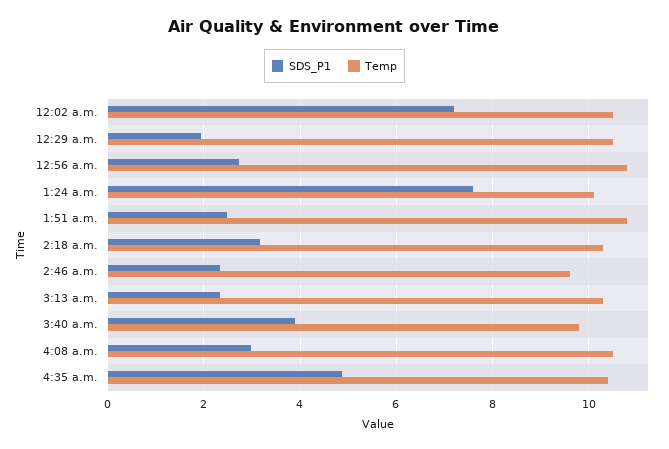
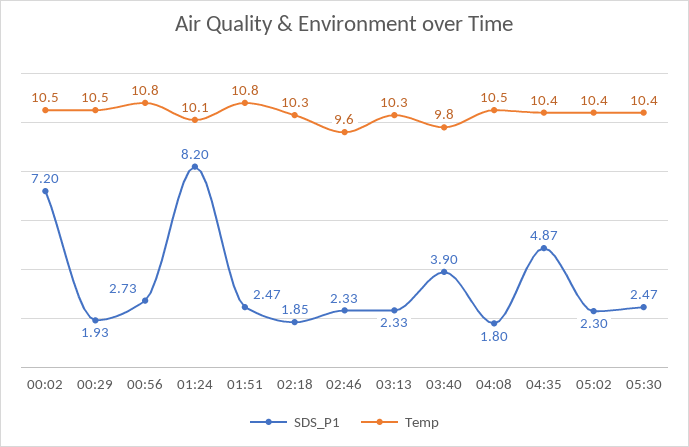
SDS_P1, 1:24 a.m.: 7.6 -> 8.2
SDS_P1, 2:18 a.m.: 3.2 -> 1.85
SDS_P1, 4:08 a.m.: 3 -> 1.8
SDS_P1, 05:02: none -> 2.3
Temp, 05:02: none -> 10.4
SDS_P1, 05:30: none -> 2.47
Temp, 05:30: none -> 10.4

